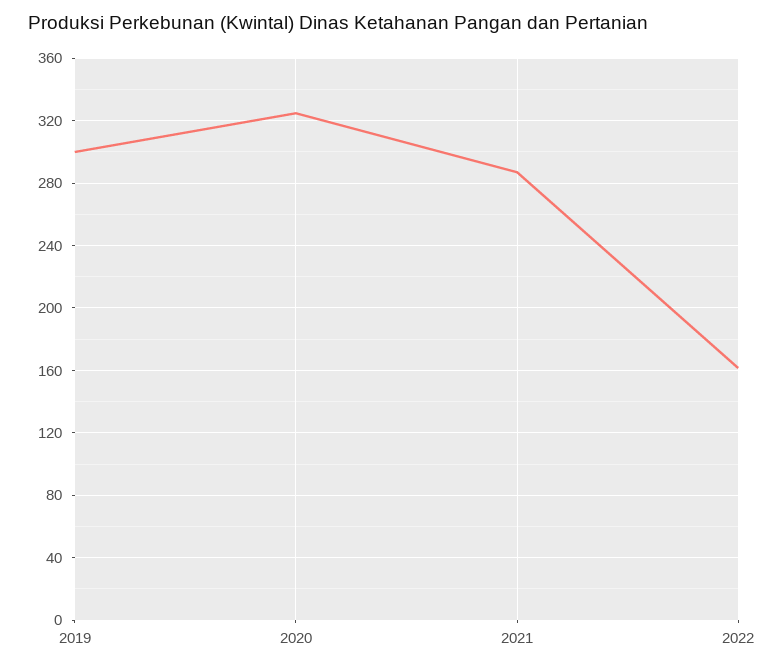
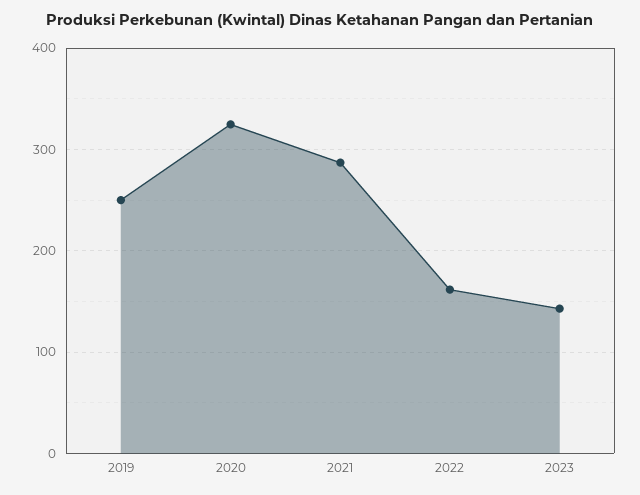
2019: 300 -> 250
2023: none -> 140

